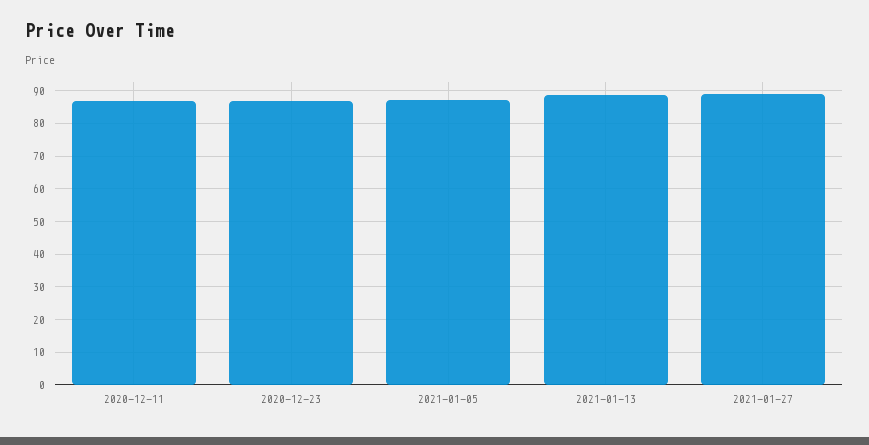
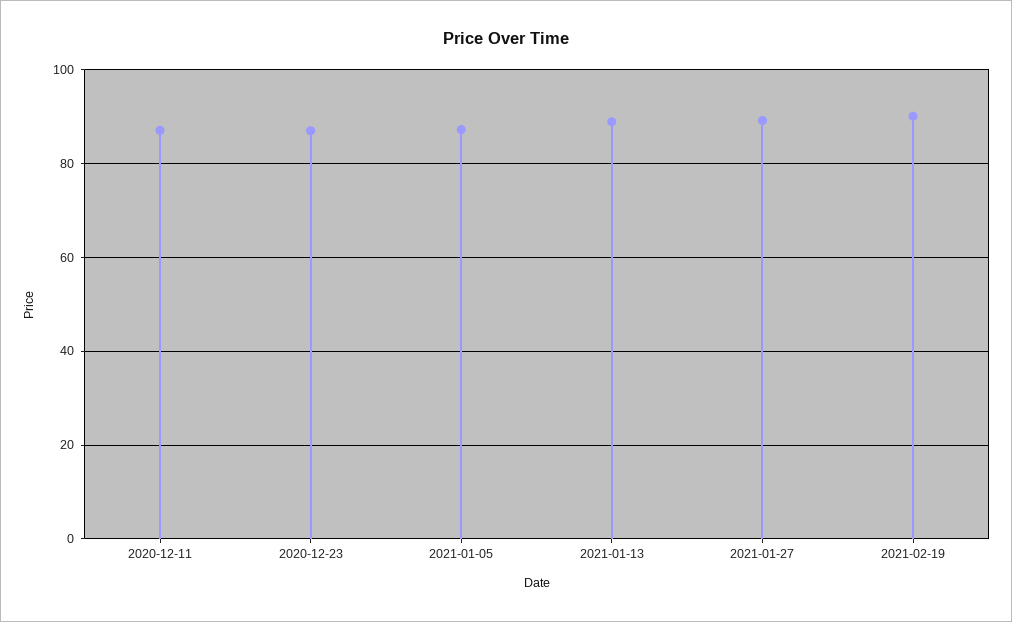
2021-02-19: none -> 90

